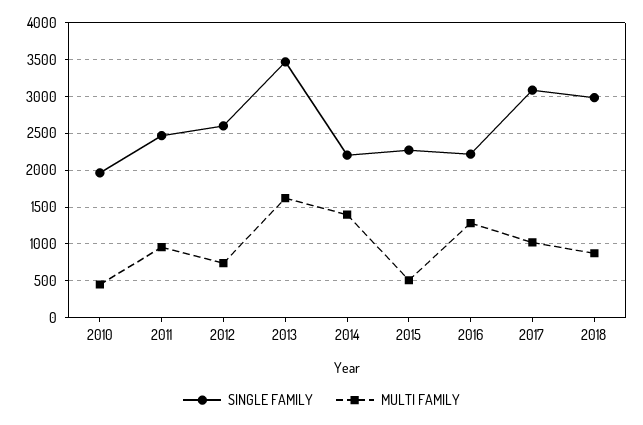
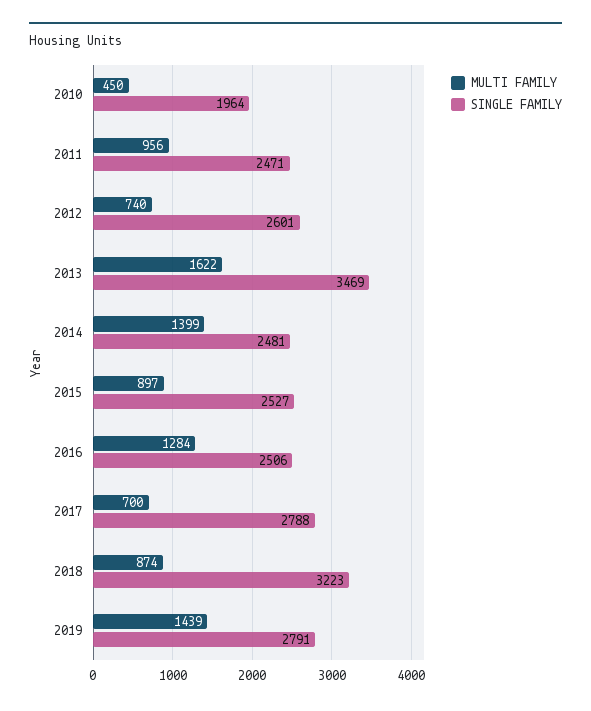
SINGLE FAMILY, 2014: 2200 -> 2481
SINGLE FAMILY, 2015: 2300 -> 2527
MULTI FAMILY, 2015: 500 -> 897
SINGLE FAMILY, 2016: 2200 -> 2506
SINGLE FAMILY, 2017: 3100 -> 2788
MULTI FAMILY, 2017: 1000 -> 700
SINGLE FAMILY, 2018: 3000 -> 3223
MULTI FAMILY, 2019: none -> 1439
SINGLE FAMILY, 2019: none -> 2791

